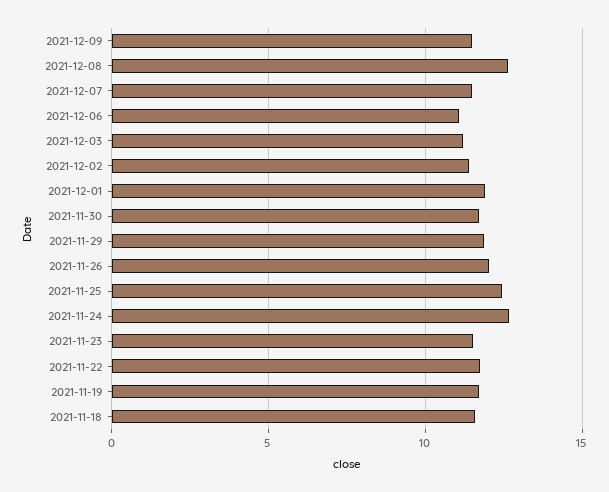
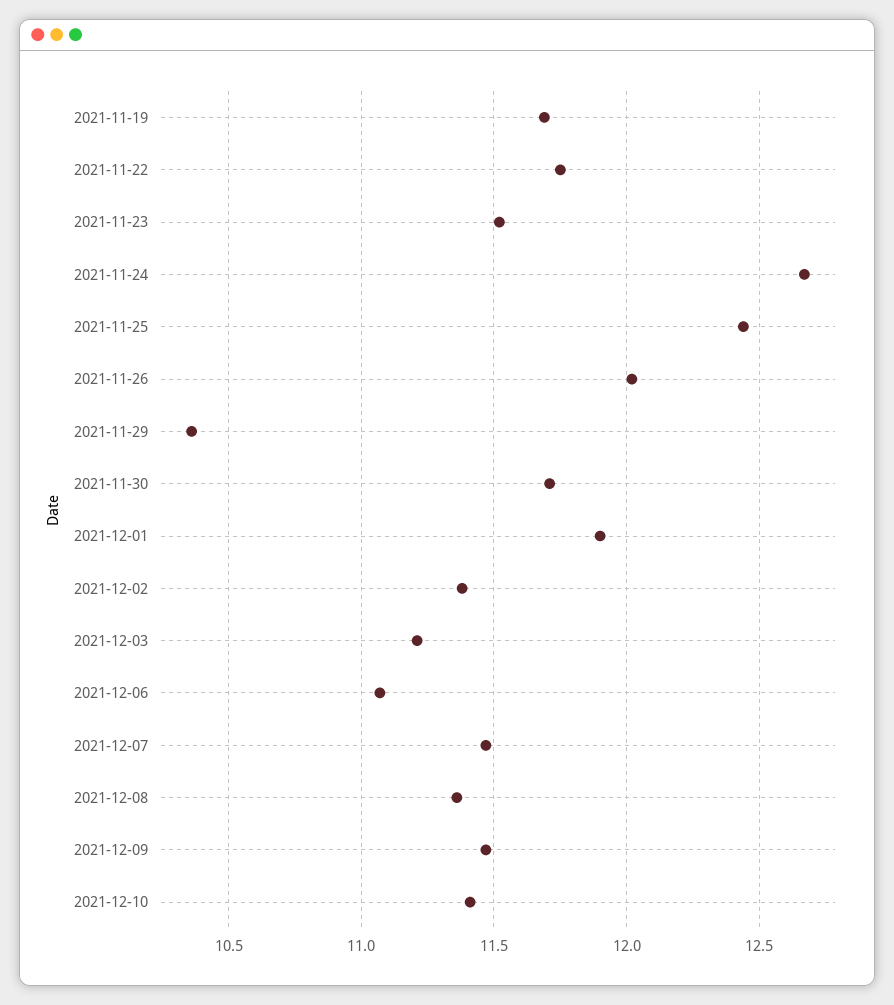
2021-12-08: 12.5 -> 11.35
2021-11-29: 12 -> 10.35
2021-11-18: 11.5 -> none
2021-12-10: none -> 11.4

